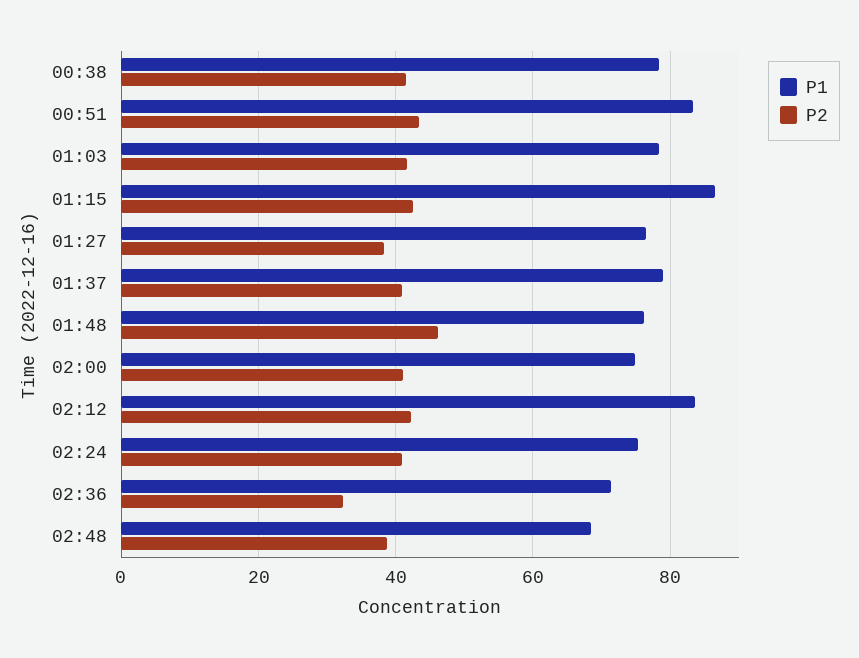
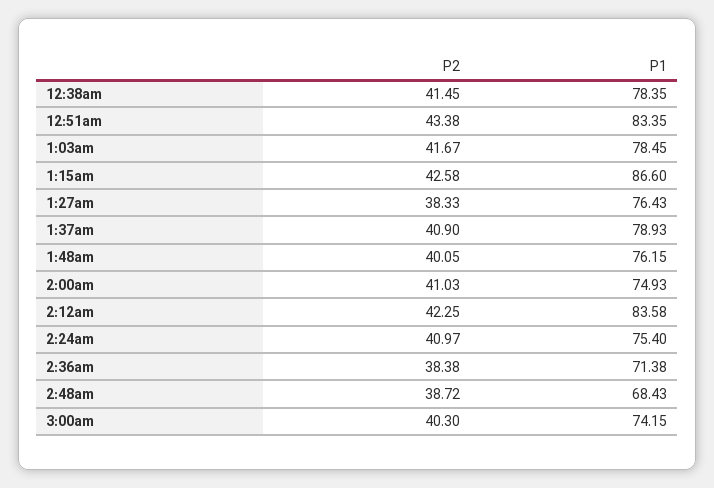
P2, 01:48: 46 -> 40.05
P2, 02:36: 32 -> 38.38
P2, 3:00am: none -> 40.3
P1, 3:00am: none -> 74.15

